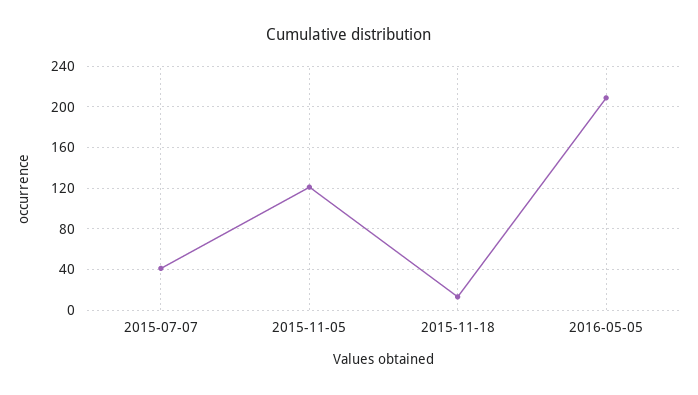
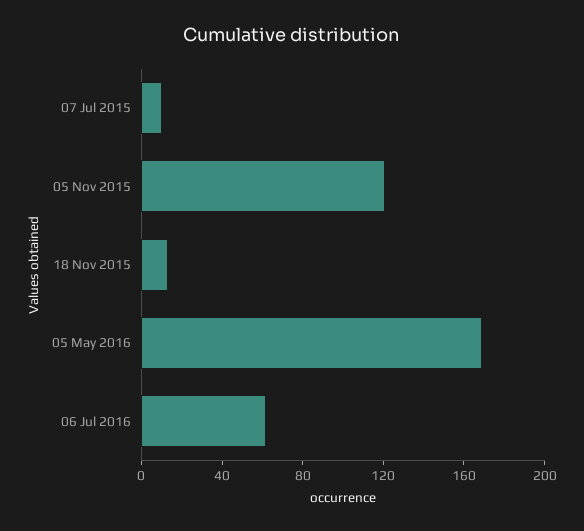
2015-07-07: 40 -> 10
2016-05-05: 210 -> 170
06 Jul 2016: none -> 60

